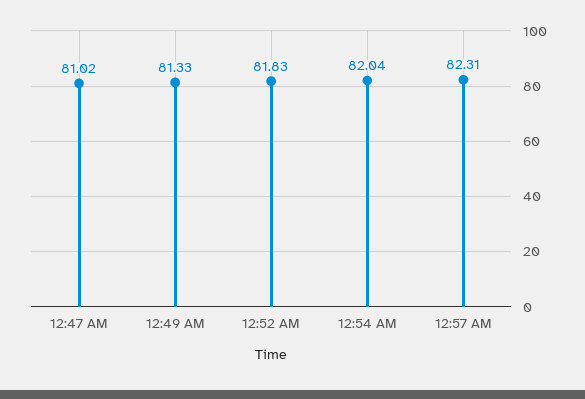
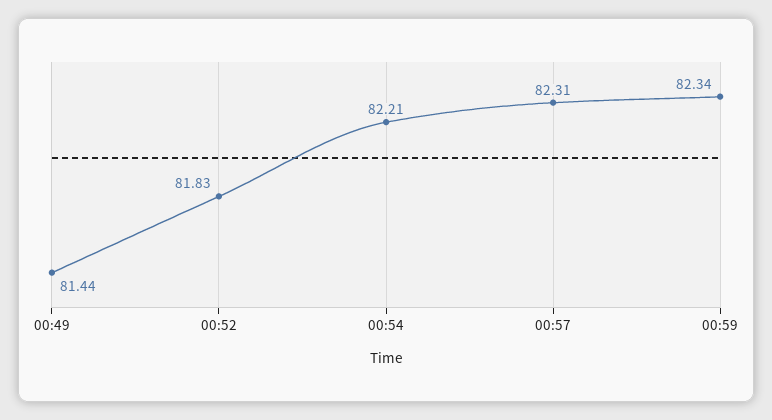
12:47 AM: 81.02 -> none
12:49 AM: 81.33 -> 81.44
12:54 AM: 82.04 -> 82.21
00:59: none -> 82.34

